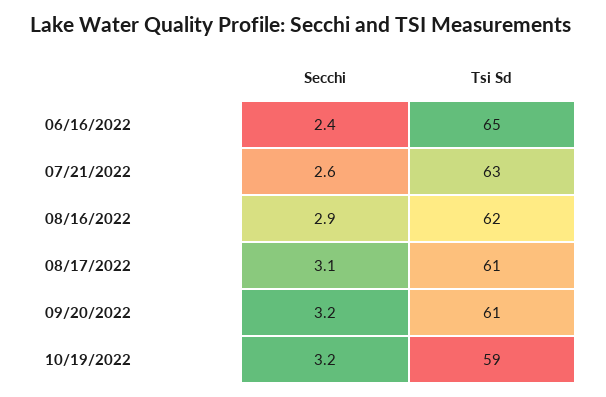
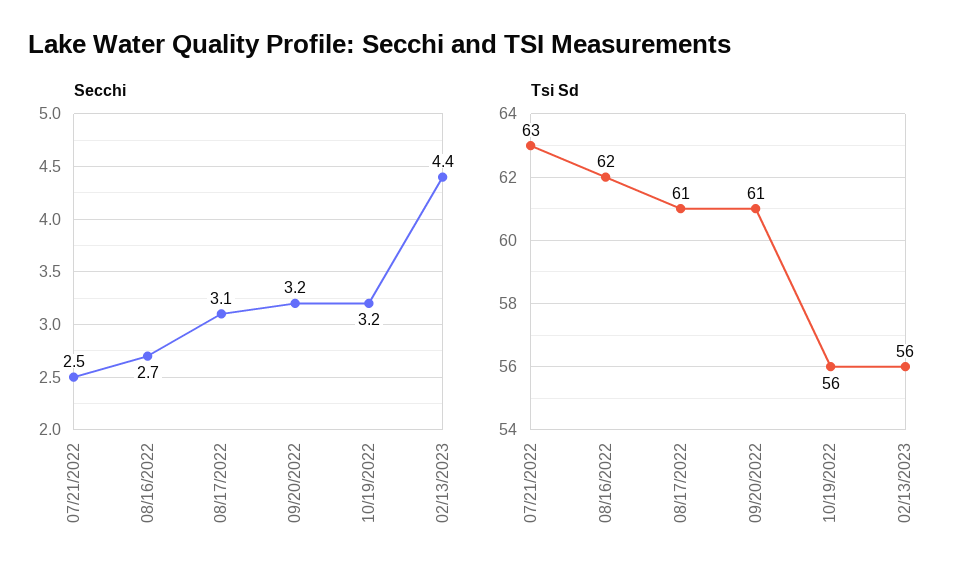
Secchi, 06/16/2022: 2.4 -> none
Tsi Sd, 06/16/2022: 65 -> none
Secchi, 07/21/2022: 2.6 -> 2.5
Secchi, 08/16/2022: 2.9 -> 2.7
Tsi Sd, 10/19/2022: 59 -> 56
Secchi, 02/13/2023: none -> 4.4
Tsi Sd, 02/13/2023: none -> 56

